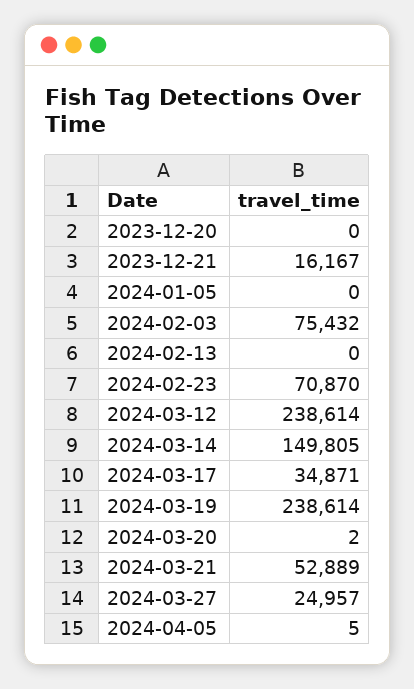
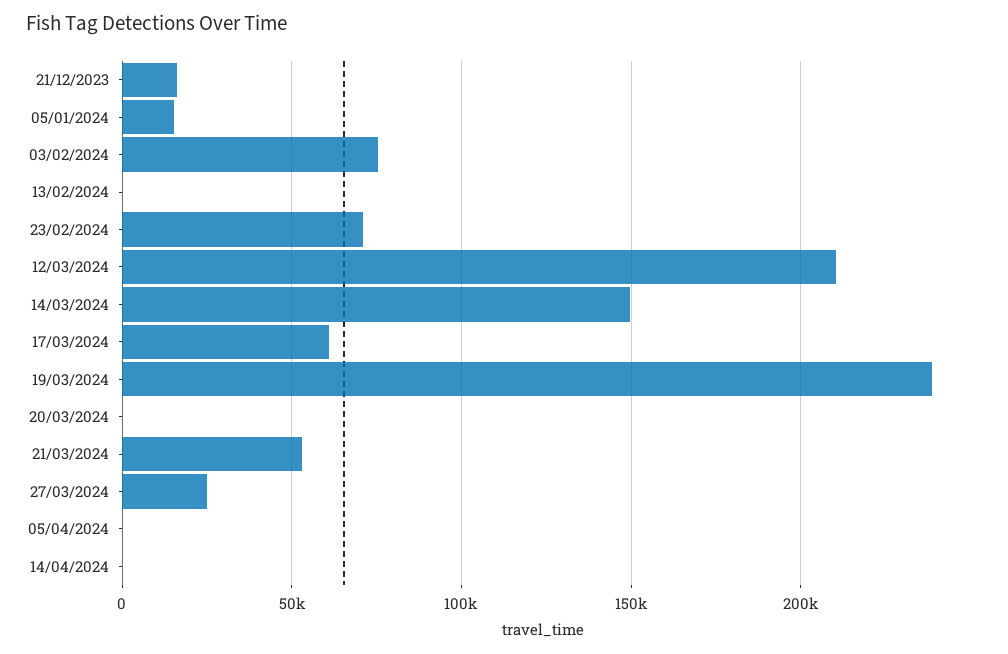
2023-12-20: 0 -> none
2024-01-05: 0 -> 15000
2024-03-12: 238614 -> 210000
2024-03-17: 34871 -> 60000
14/04/2024: none -> 0

